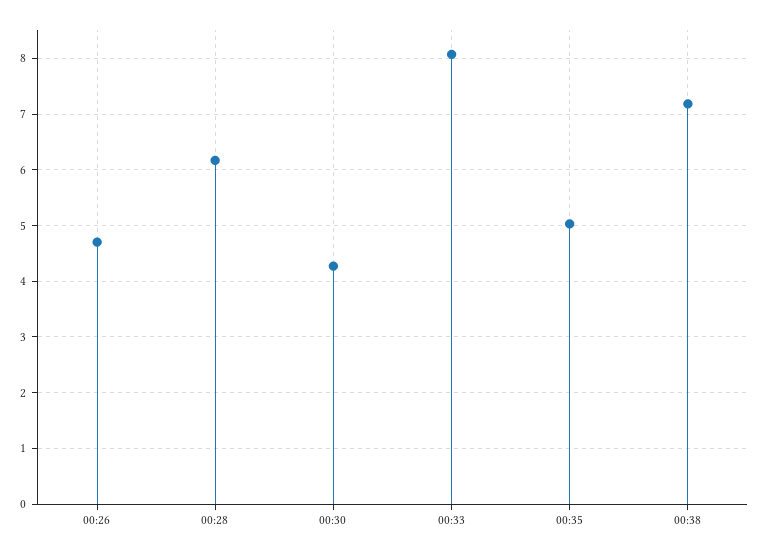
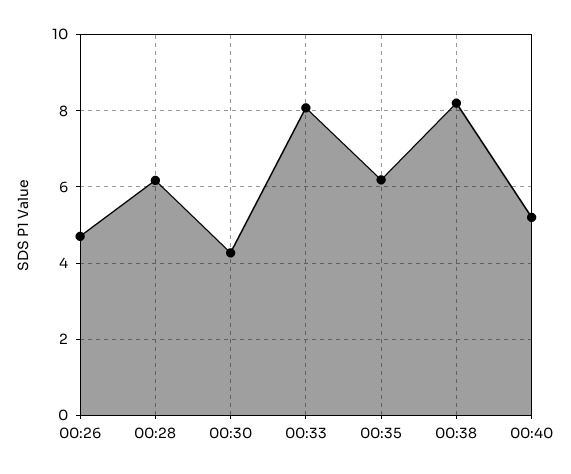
00:35: 5 -> 6.2
00:38: 7.2 -> 8.2
00:40: none -> 5.2

